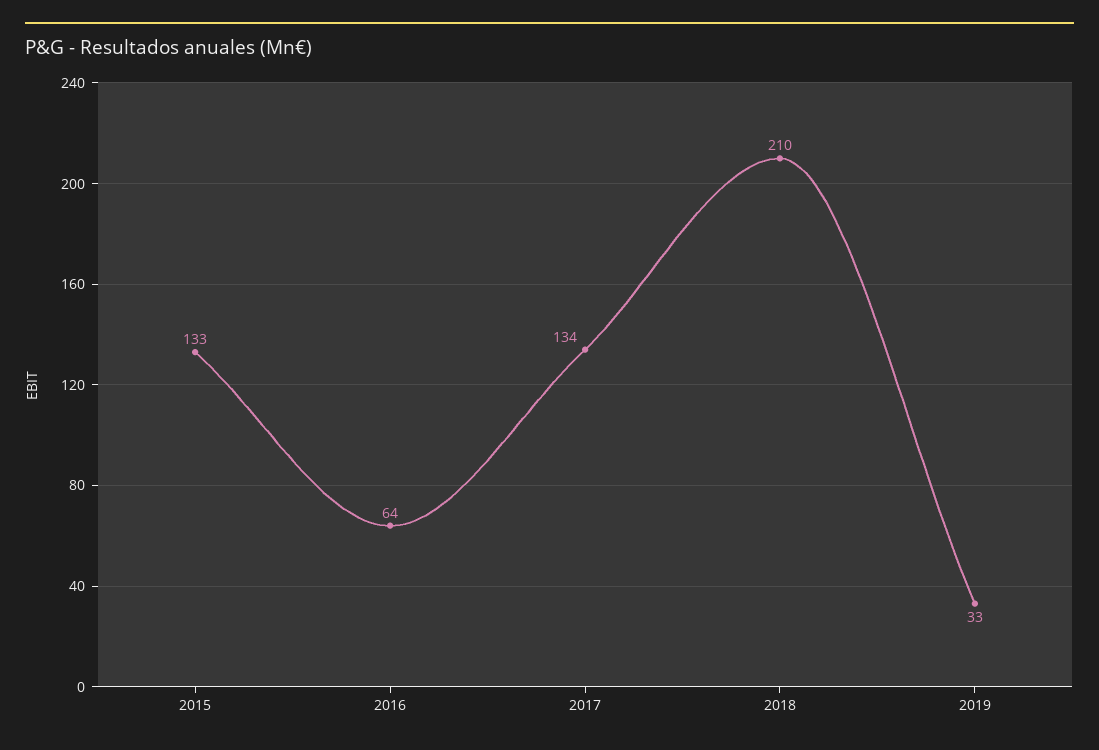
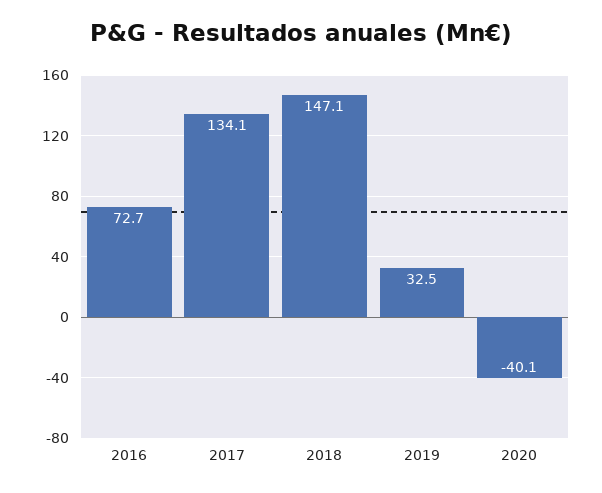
2015: 133 -> none
2016: 64 -> 72.7
2018: 210 -> 147.1
2020: none -> -40.1

